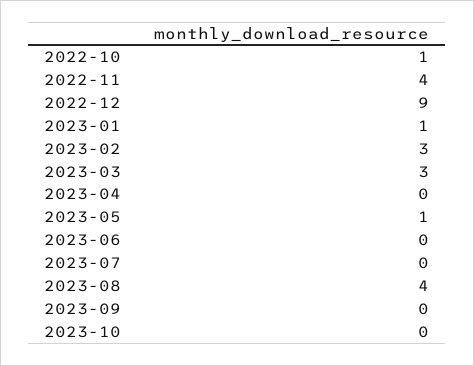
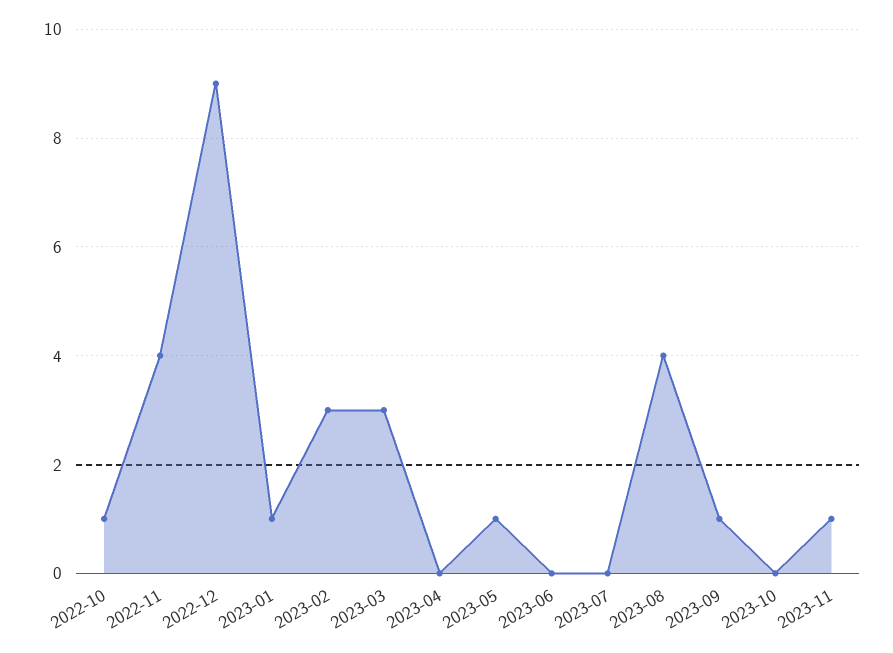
2023-09: 0 -> 1
2023-11: none -> 1

